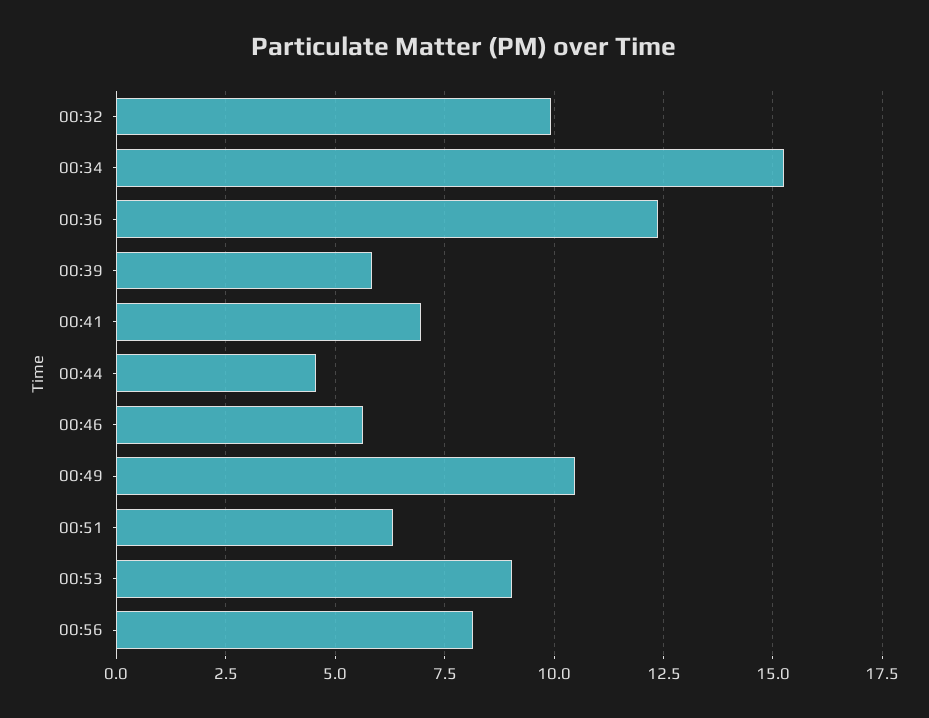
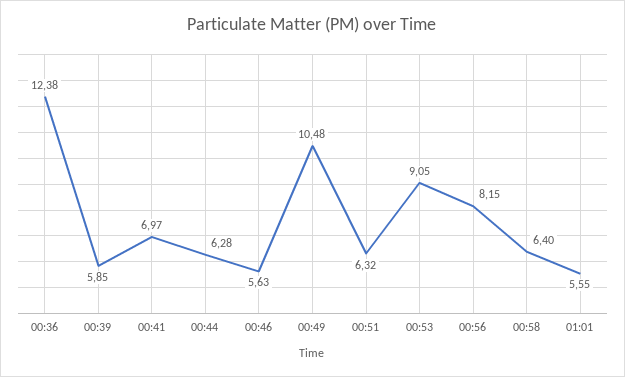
00:32: 10 -> none
00:34: 15.25 -> none
00:44: 4.5 -> 6.28
00:58: none -> 6.4
01:01: none -> 5.55

